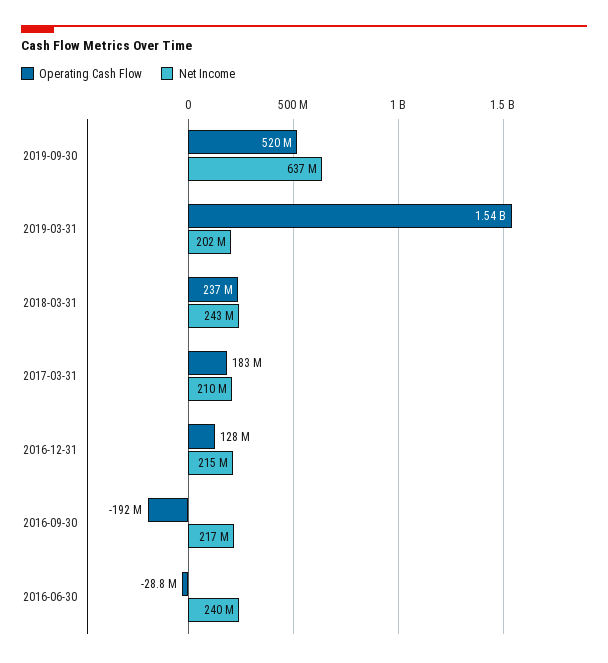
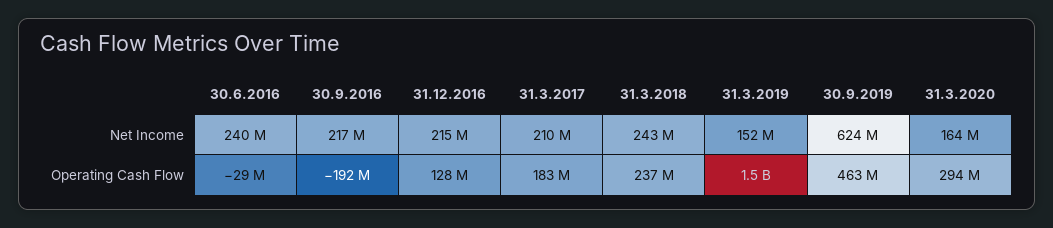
Operating Cash Flow, 2019-09-30: 520000000 -> 463000000
Net Income, 2019-09-30: 637000000 -> 624000000
Net Income, 2019-03-31: 202000000 -> 152000000
Net Income, 31.3.2020: none -> 164000000
Operating Cash Flow, 31.3.2020: none -> 294000000

